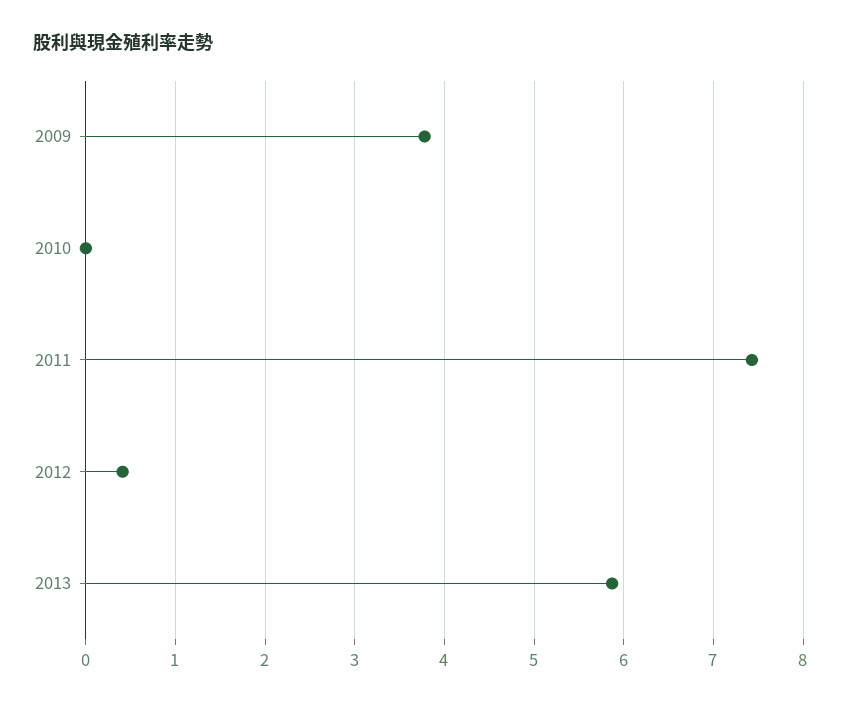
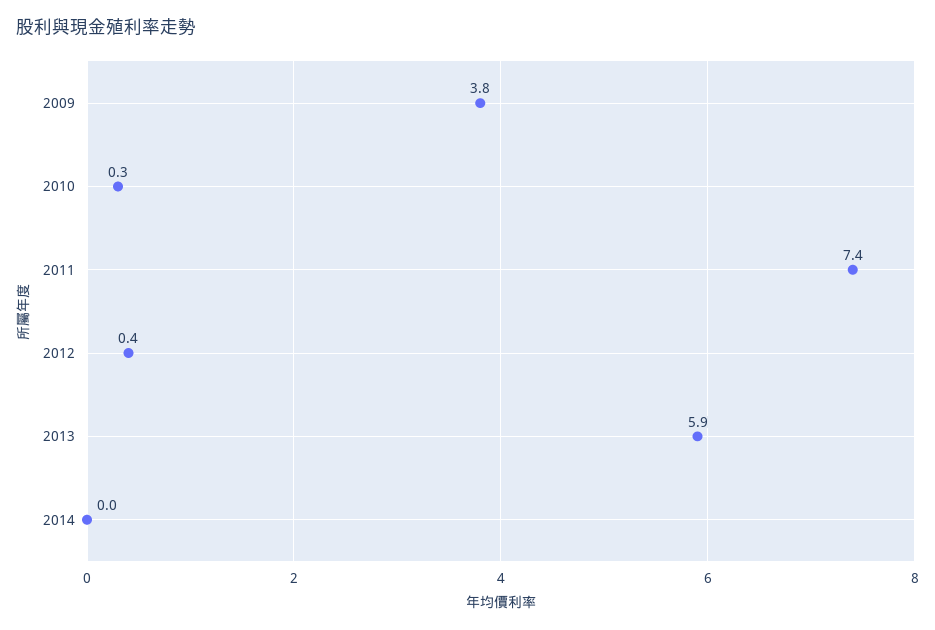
2010: 0 -> 0.3
2014: none -> 0

